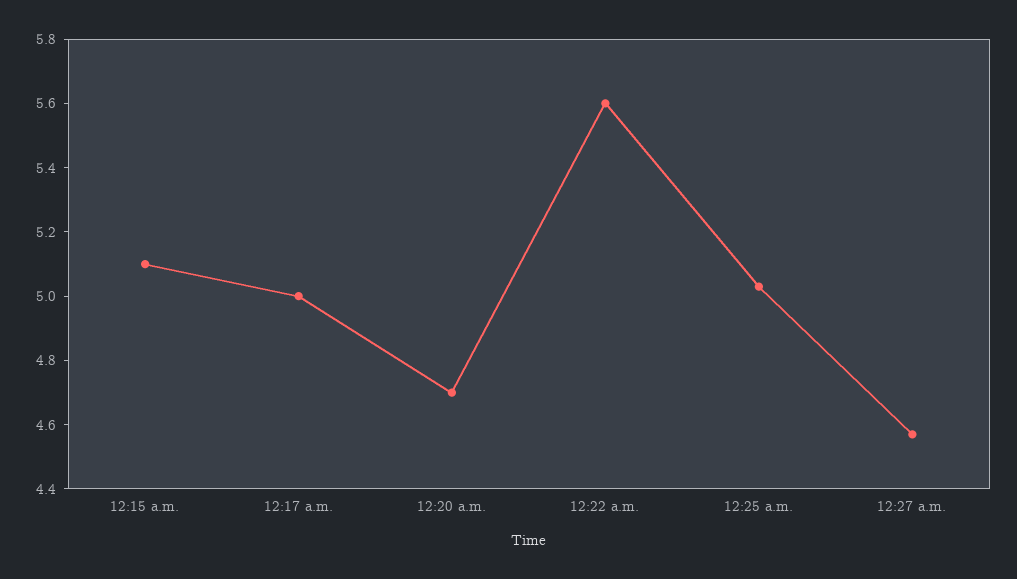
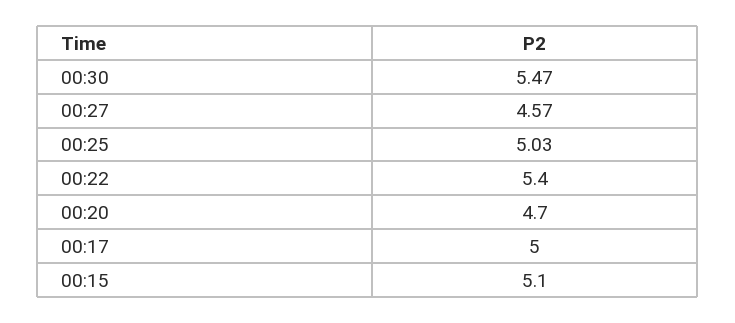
12:22 a.m.: 5.6 -> 5.4
00:30: none -> 5.47

